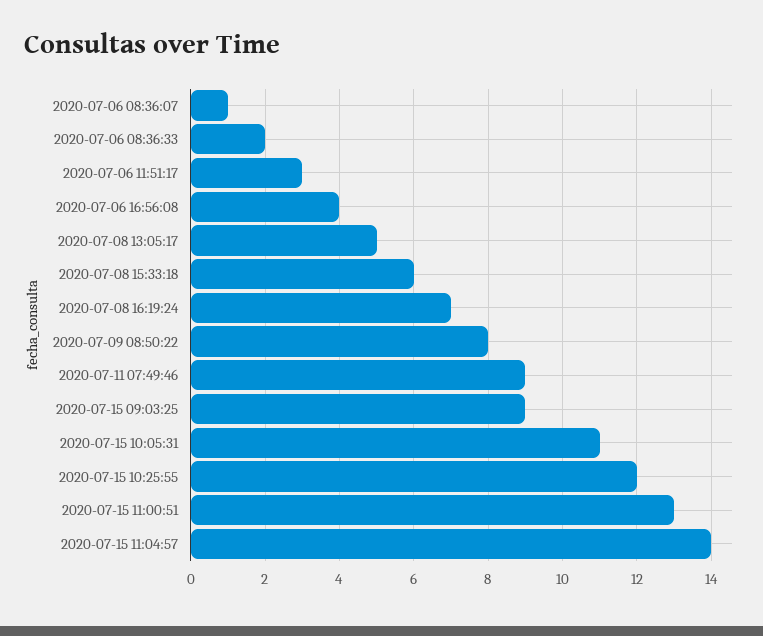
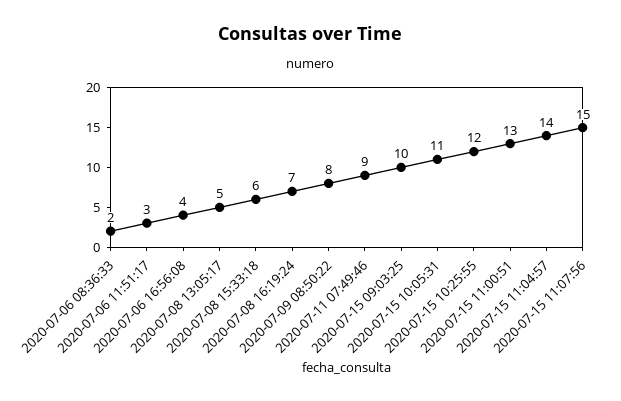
2020-07-06 08:36:07: 1 -> none
2020-07-15 09:03:25: 9 -> 10
2020-07-15 11:07:56: none -> 15

